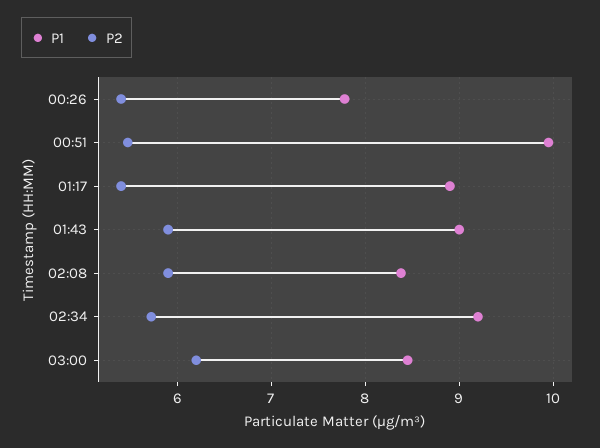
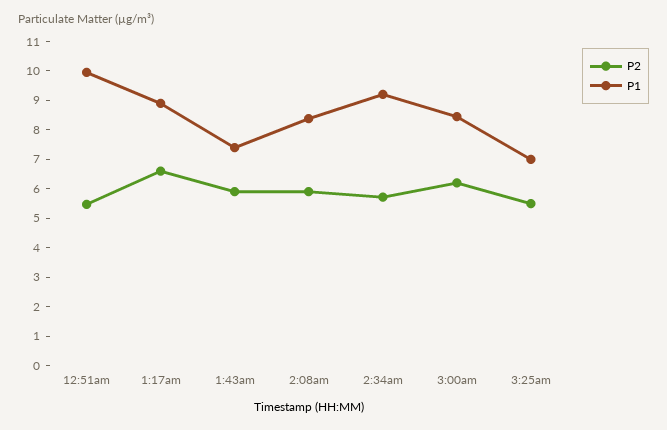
P1, 00:26: 7.8 -> none
P2, 00:26: 5.4 -> none
P2, 01:17: 5.4 -> 6.5
P1, 01:43: 9 -> 7.5
P2, 3:25am: none -> 5.5
P1, 3:25am: none -> 7

